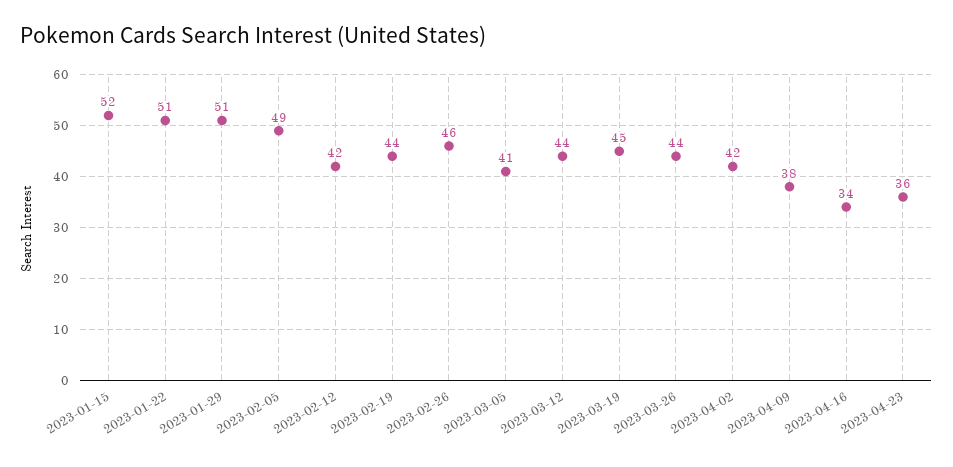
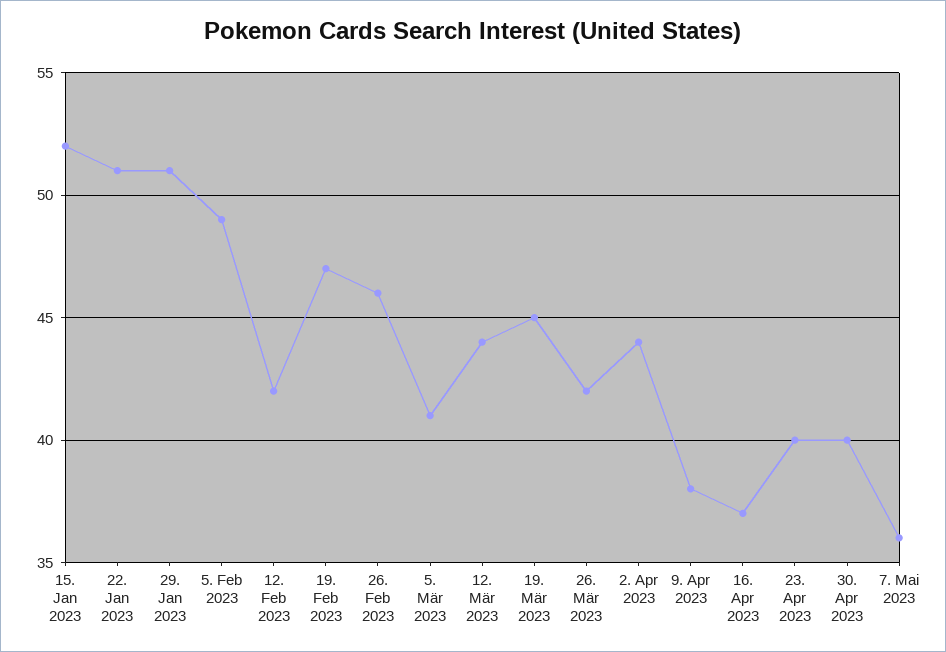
2023-02-19: 44 -> 47
2023-03-26: 44 -> 42
2023-04-02: 42 -> 44
2023-04-16: 34 -> 37
2023-04-23: 36 -> 40
30. Apr 2023: none -> 40
7. Mai 2023: none -> 36

